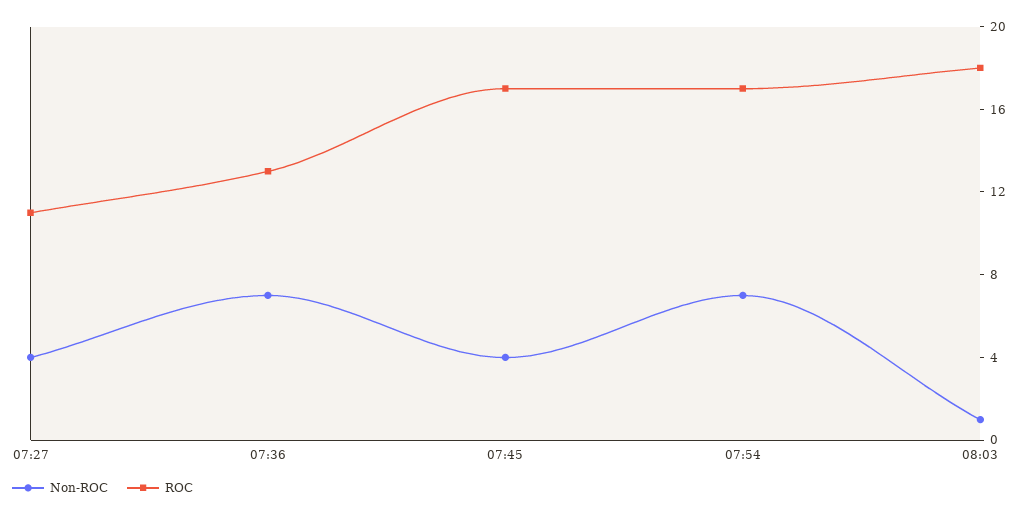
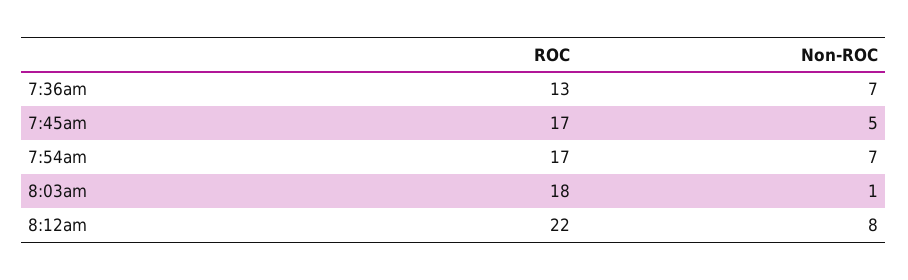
Non-ROC, 07:27: 4 -> none
ROC, 07:27: 11 -> none
Non-ROC, 07:45: 4 -> 5
ROC, 8:12am: none -> 22
Non-ROC, 8:12am: none -> 8

